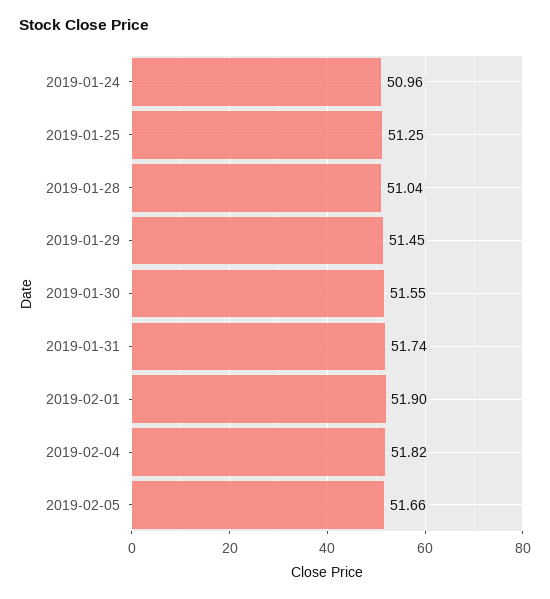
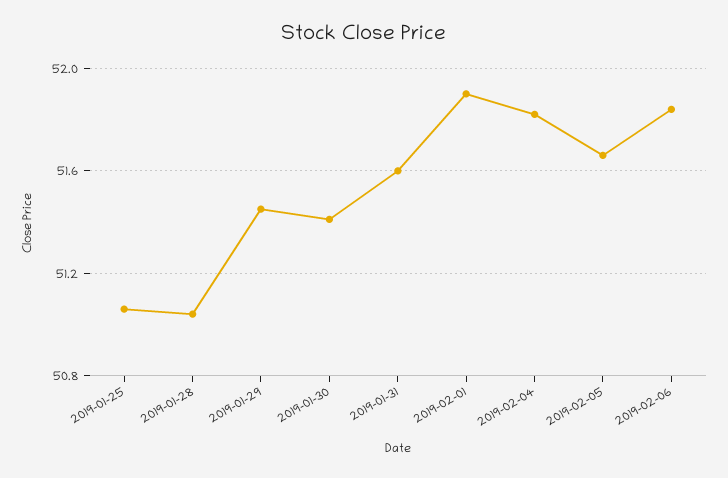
2019-01-24: 50.96 -> none
2019-01-25: 51.25 -> 51.05
2019-01-30: 51.55 -> 51.4
2019-01-31: 51.74 -> 51.6
2019-02-06: none -> 51.85

